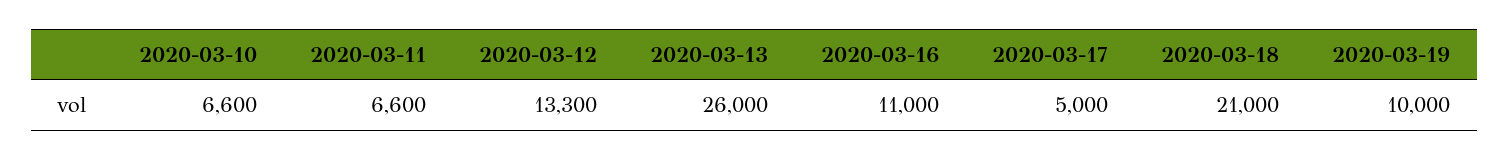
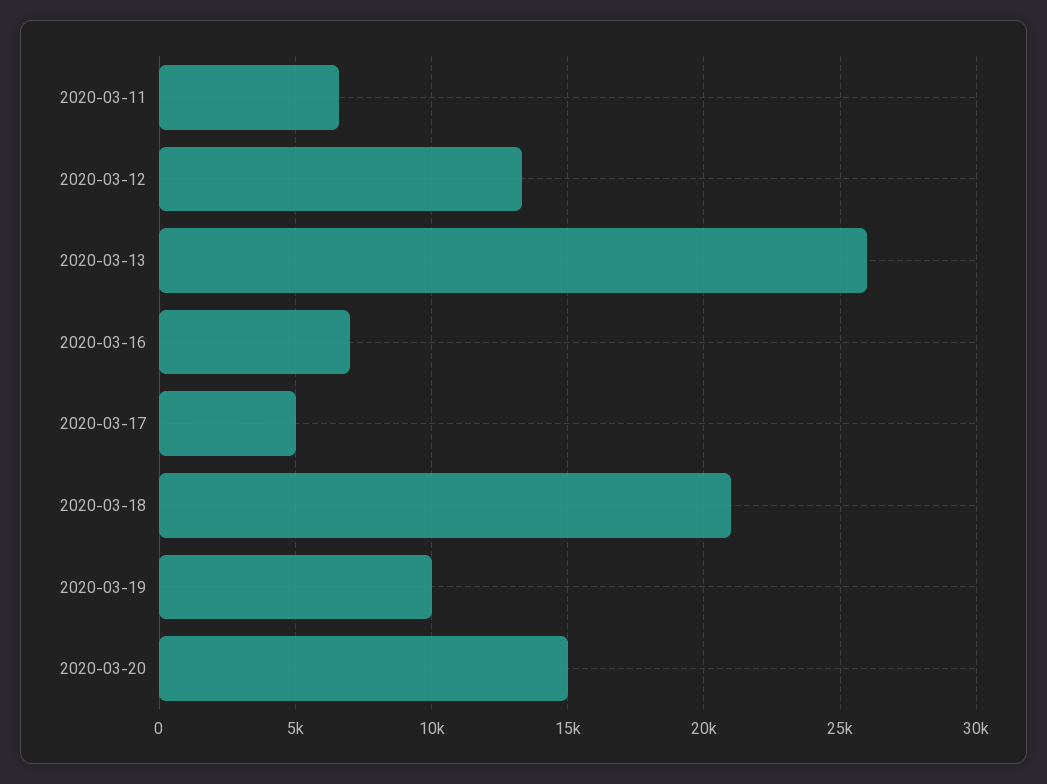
2020-03-10: 6600 -> none
2020-03-16: 11000 -> 7000
2020-03-20: none -> 15000

